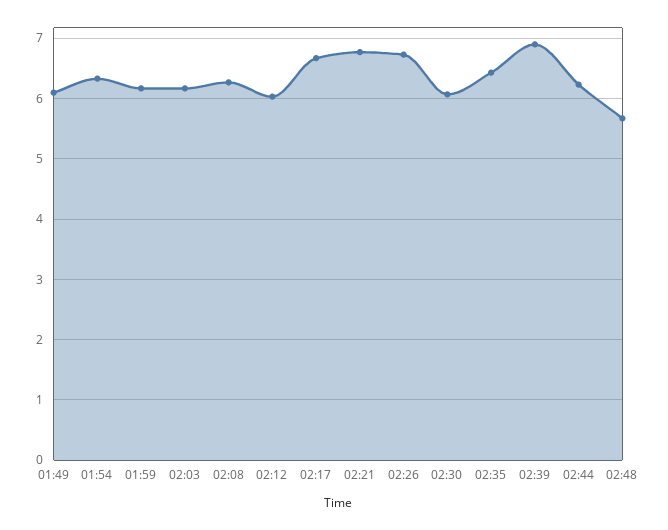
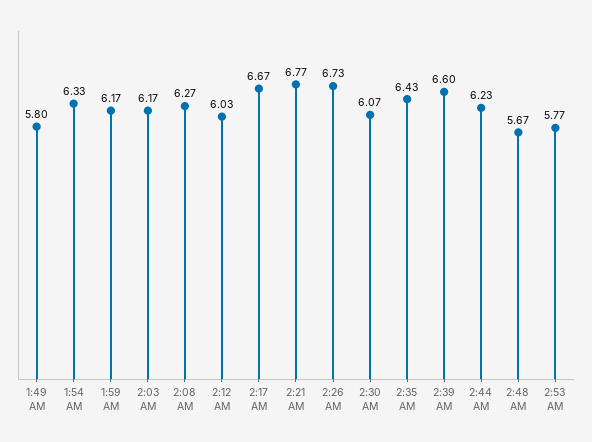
01:49: 6.1 -> 5.8
02:39: 6.9 -> 6.6
2:53 AM: none -> 5.77

